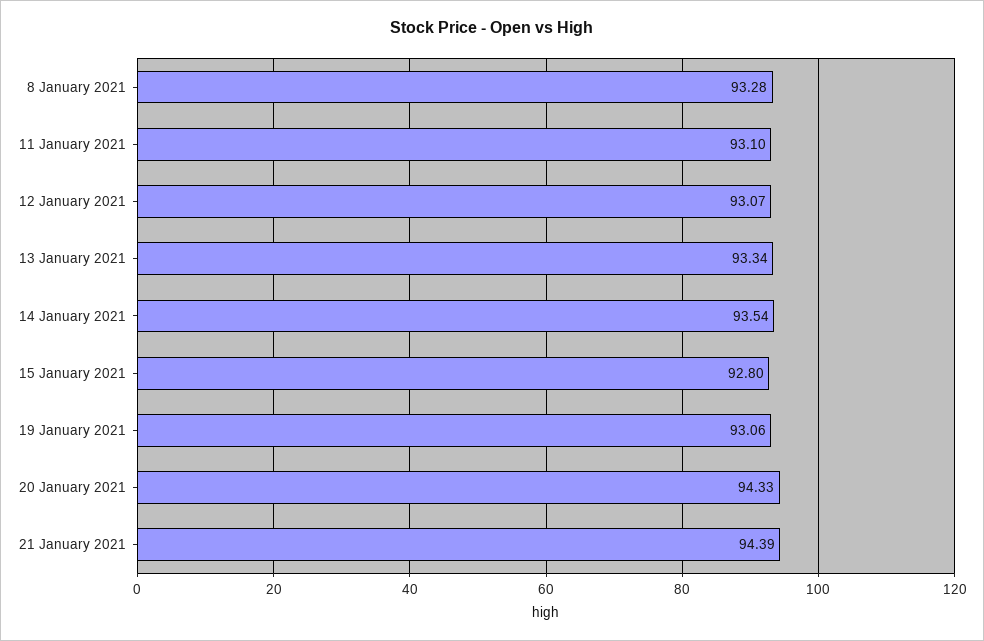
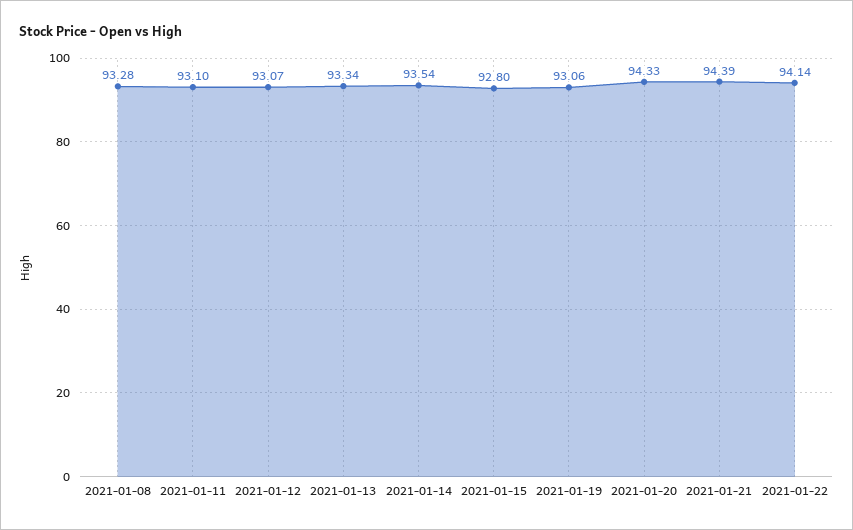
2021-01-22: none -> 94.14

